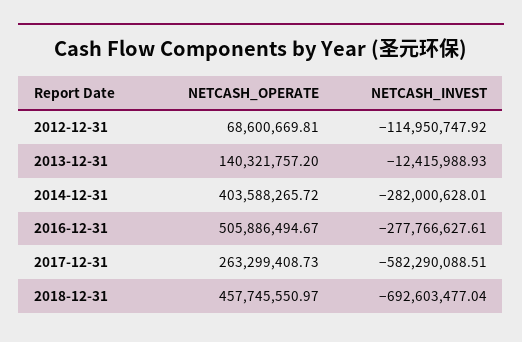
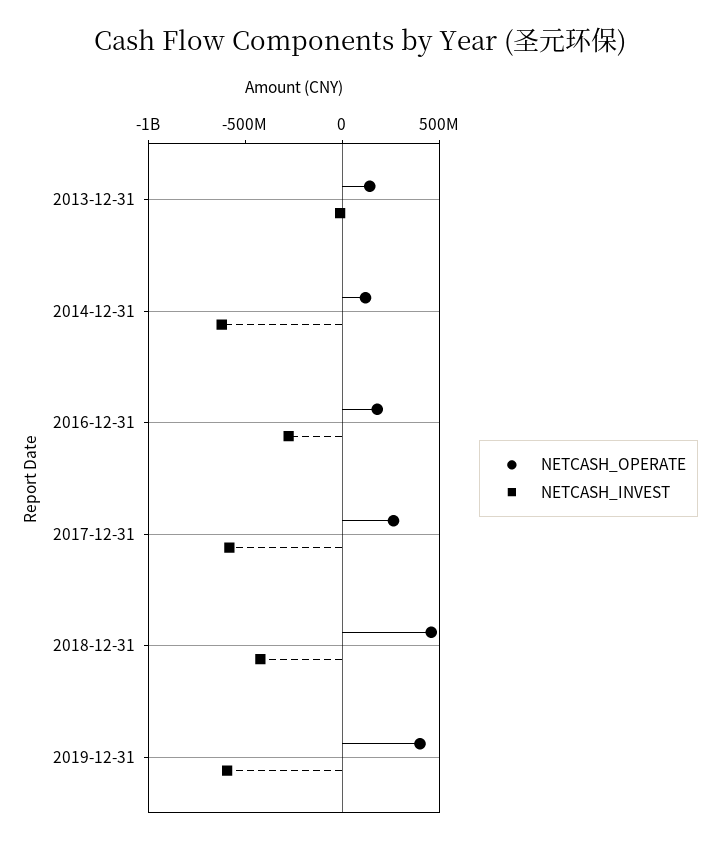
NETCASH_OPERATE, 2012-12-31: 68600669.81 -> none
NETCASH_INVEST, 2012-12-31: -114950747.92 -> none
NETCASH_OPERATE, 2014-12-31: 403588265.72 -> 100000000
NETCASH_INVEST, 2014-12-31: -282000628.01 -> -600000000
NETCASH_OPERATE, 2016-12-31: 505886494.67 -> 200000000
NETCASH_INVEST, 2018-12-31: -692603477.04 -> -400000000
NETCASH_OPERATE, 2019-12-31: none -> 400000000
NETCASH_INVEST, 2019-12-31: none -> -600000000

